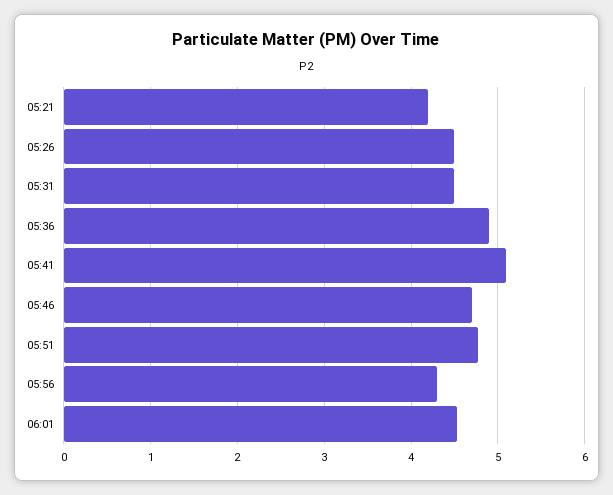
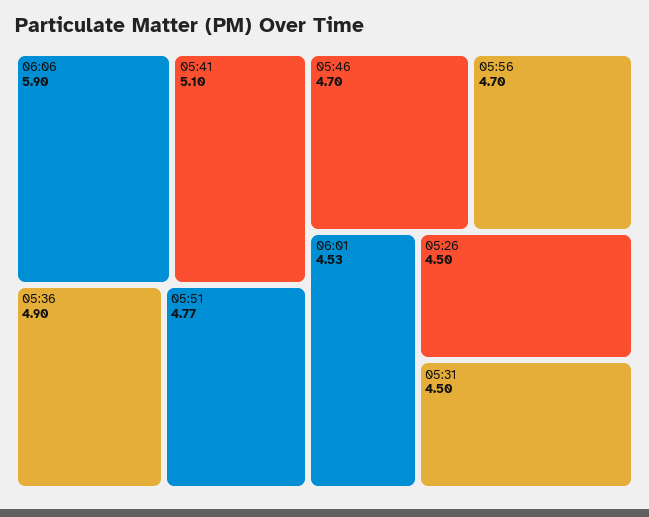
05:21: 4.2 -> none
05:56: 4.3 -> 4.7
06:06: none -> 5.9

